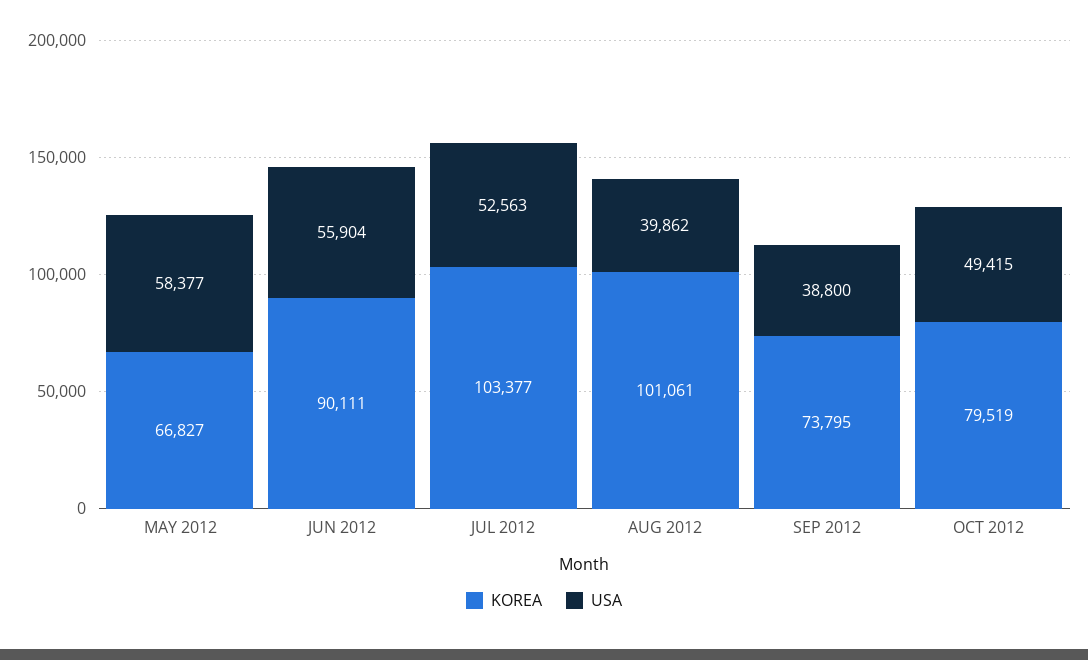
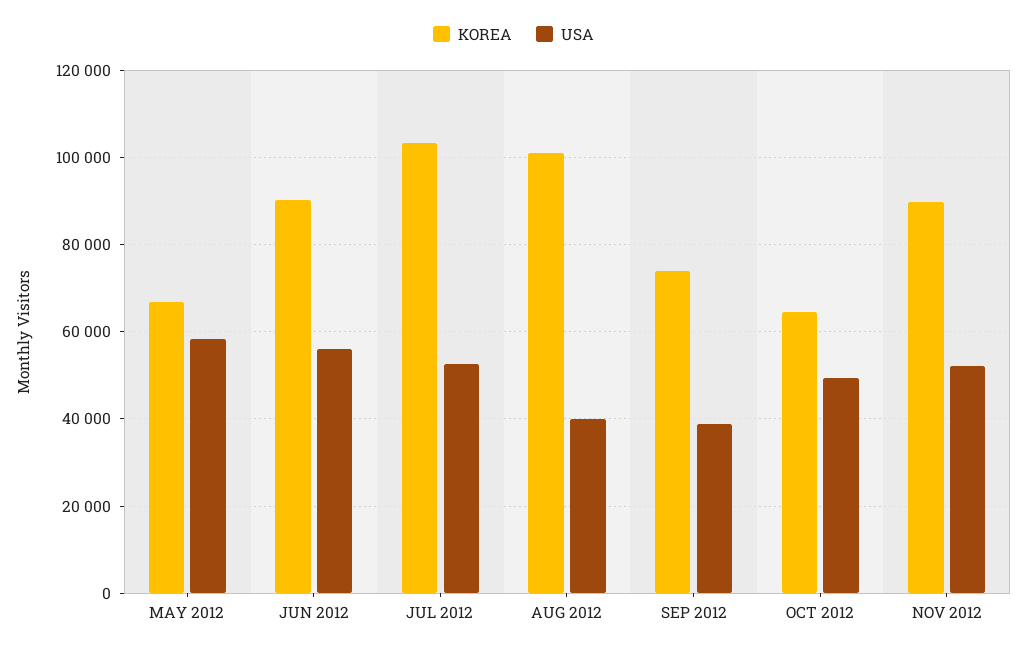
KOREA, OCT 2012: 79519 -> 64000
KOREA, NOV 2012: none -> 90000
USA, NOV 2012: none -> 52000

